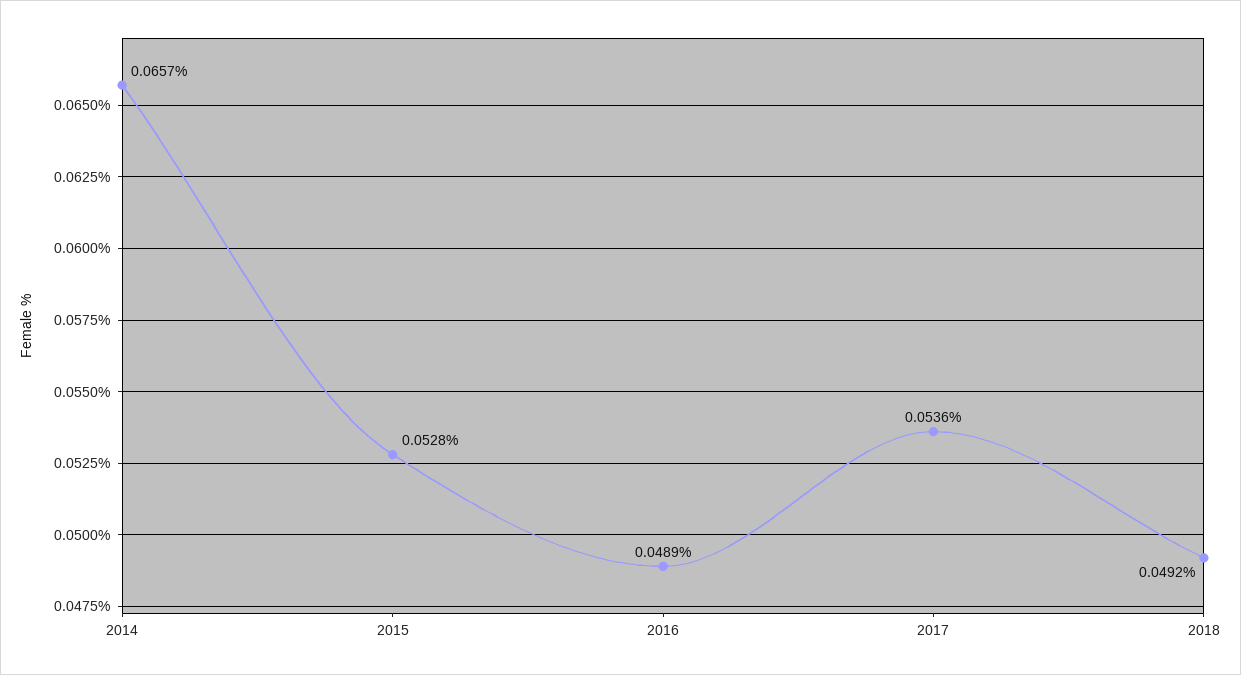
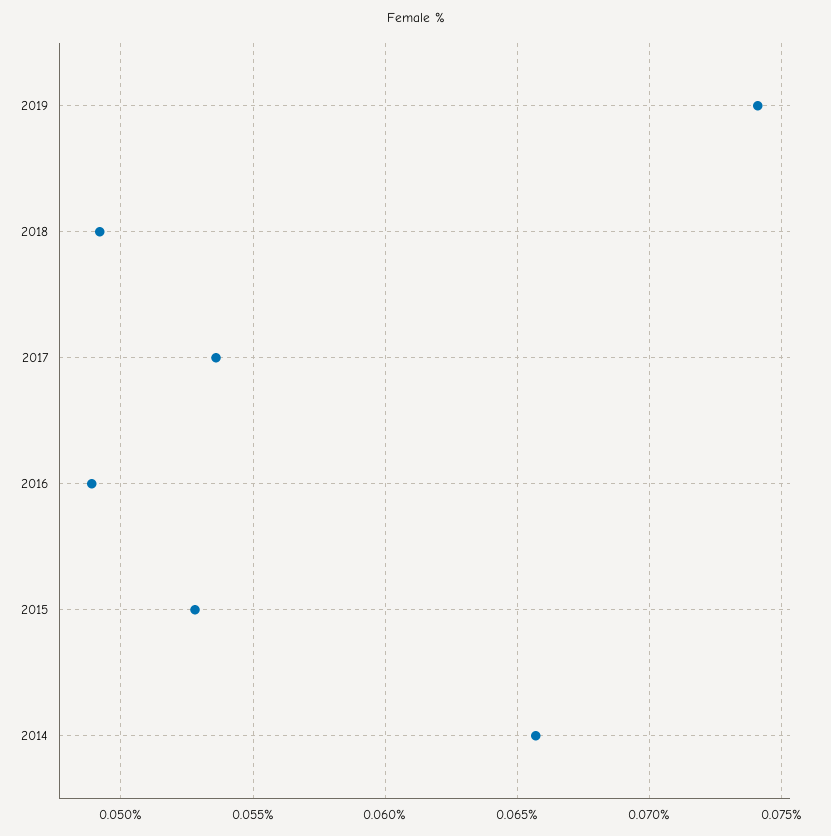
2019: none -> 0.074

